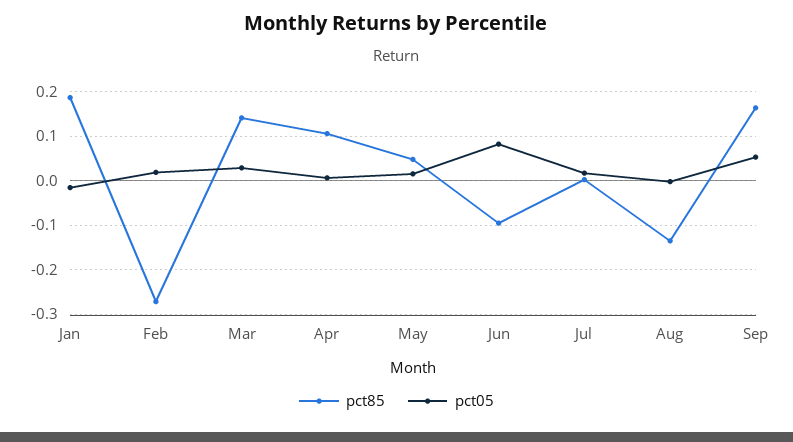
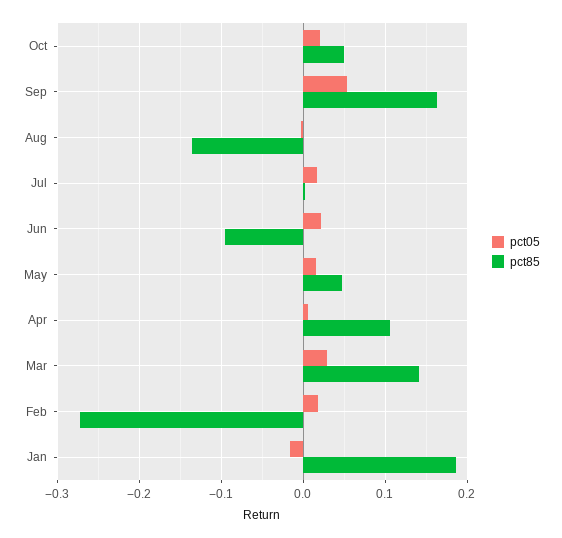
pct05, Jun: 0.08 -> 0.02
pct05, Oct: none -> 0.02
pct85, Oct: none -> 0.05

